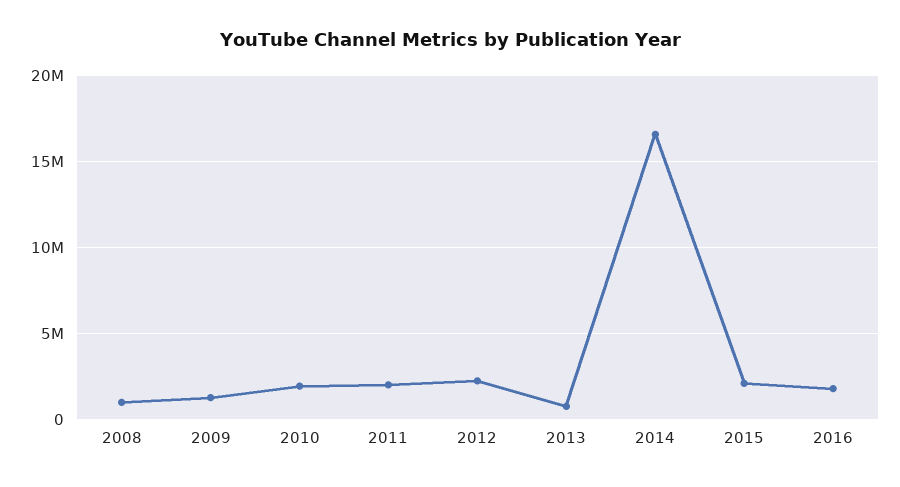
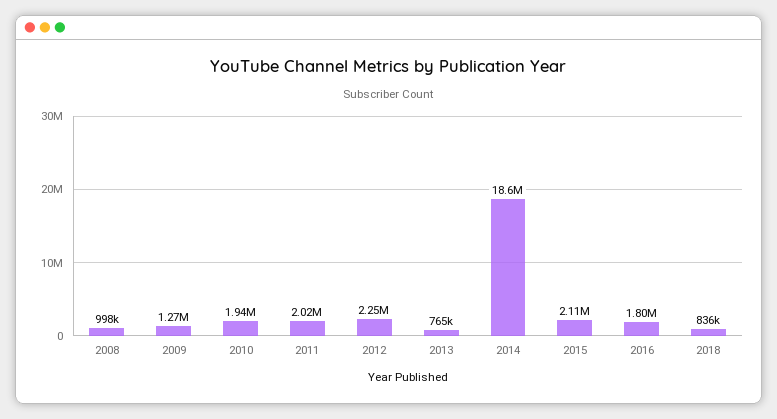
2014: 16500000 -> 18600000
2018: none -> 836000

